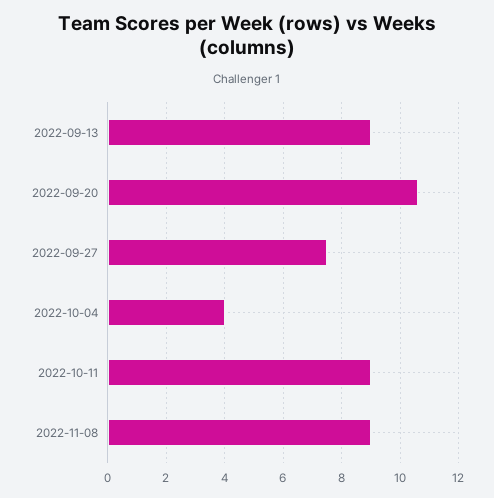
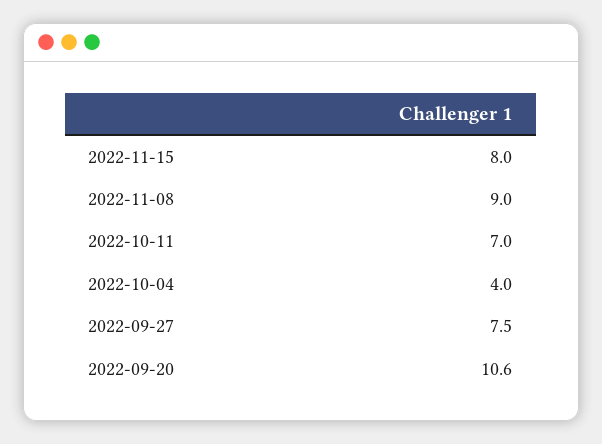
2022-09-13: 9 -> none
2022-10-11: 9 -> 7
2022-11-15: none -> 8

